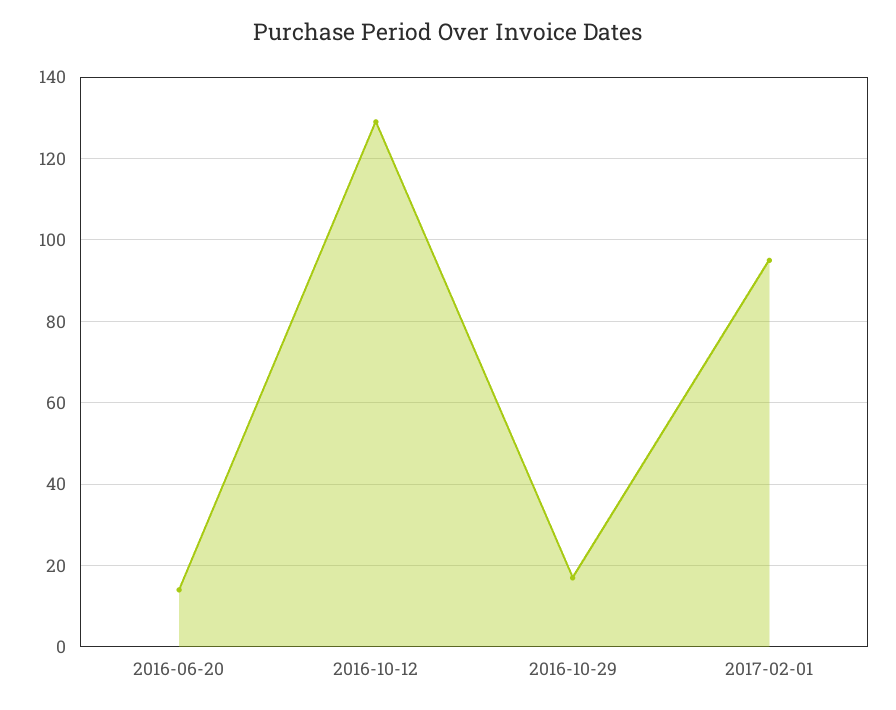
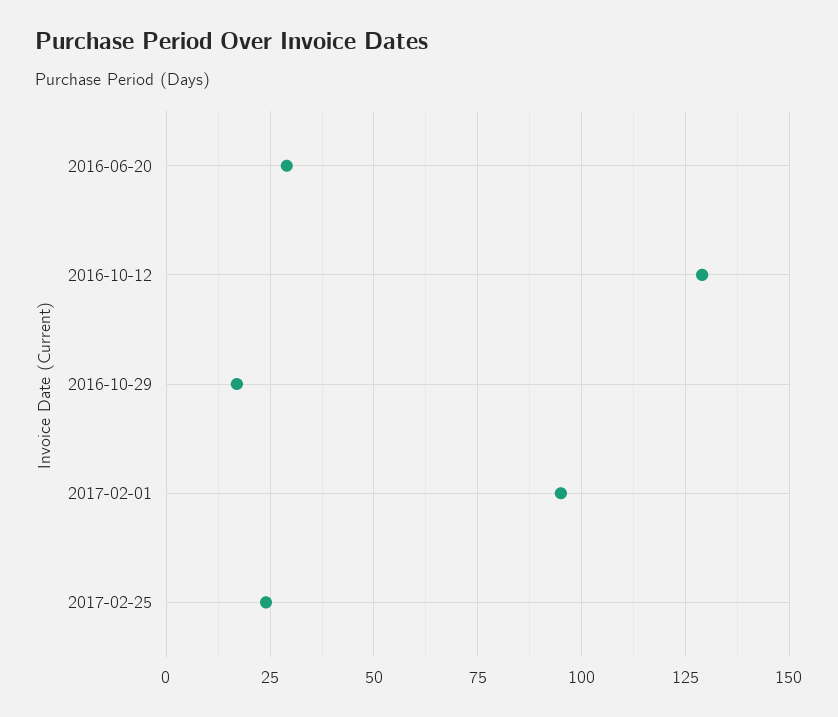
2016-06-20: 15 -> 30
2017-02-25: none -> 25

